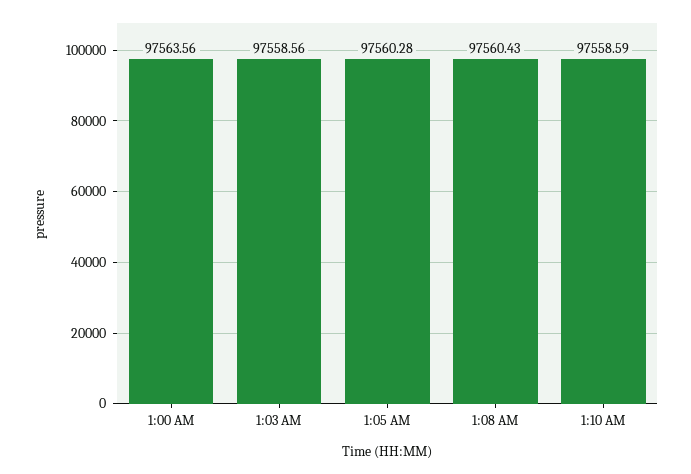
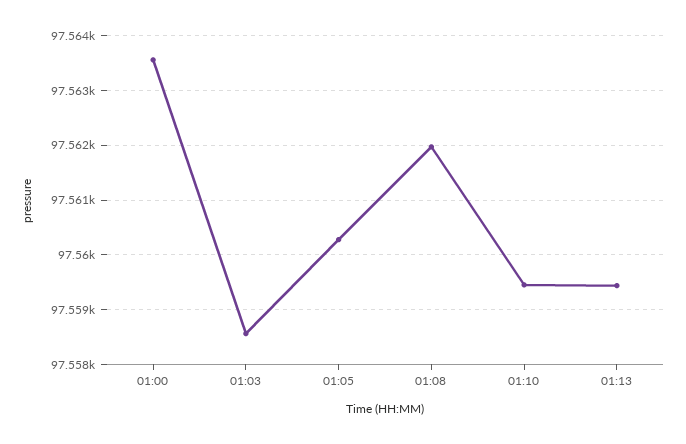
1:08 AM: 97560.43 -> 97562
1:10 AM: 97558.59 -> 97559.4
01:13: none -> 97559.4

